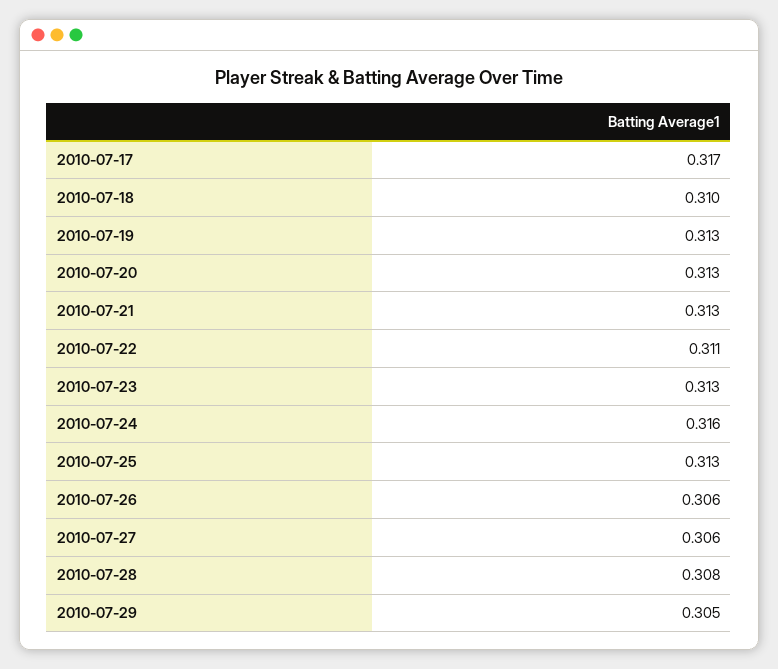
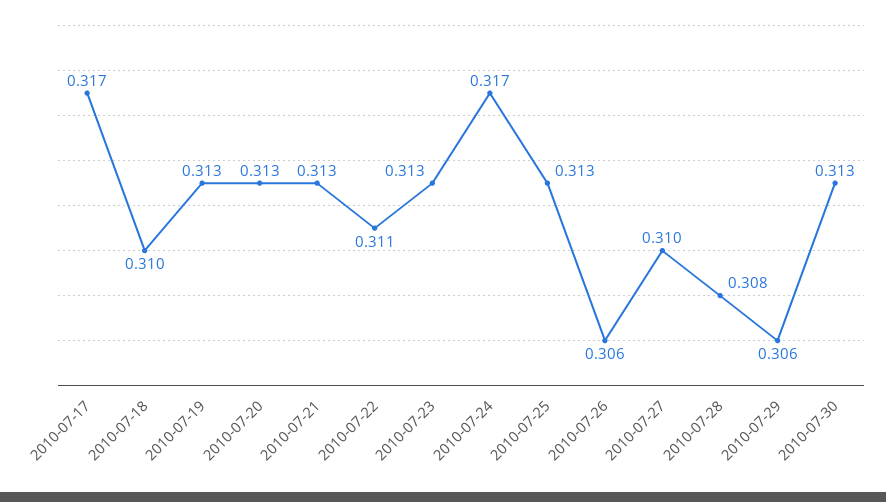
2010-07-24: 0.316 -> 0.317
2010-07-27: 0.306 -> 0.31
2010-07-29: 0.305 -> 0.306
2010-07-30: none -> 0.313

